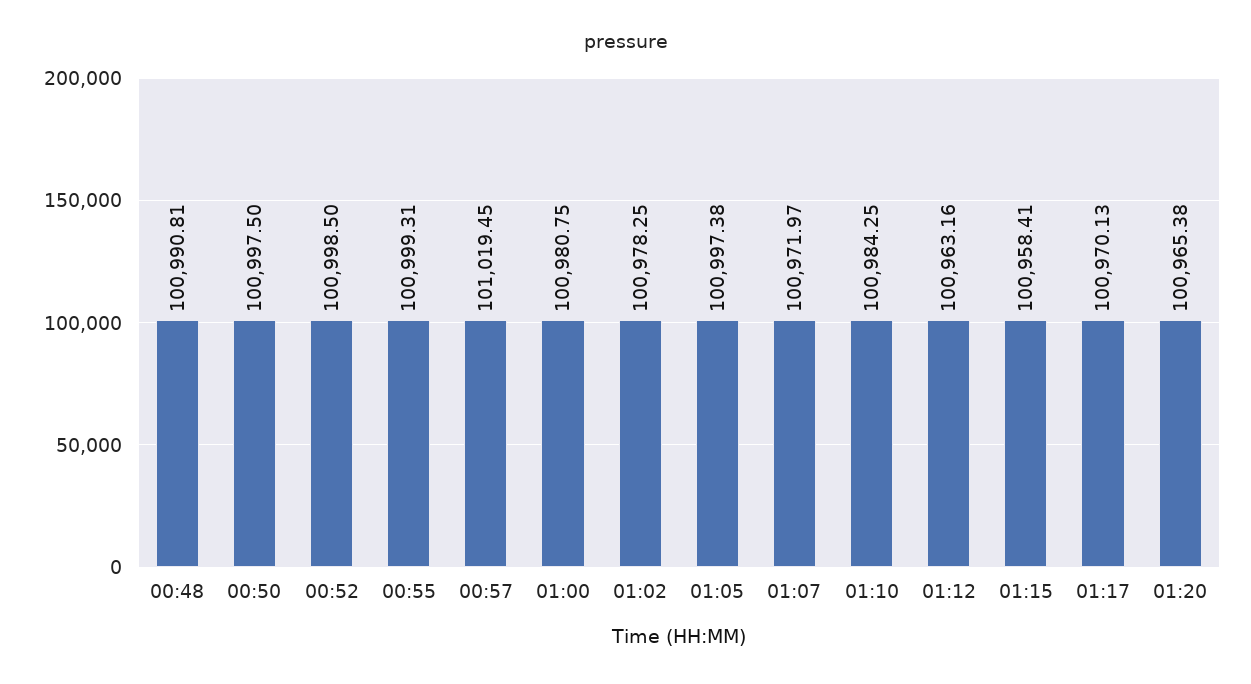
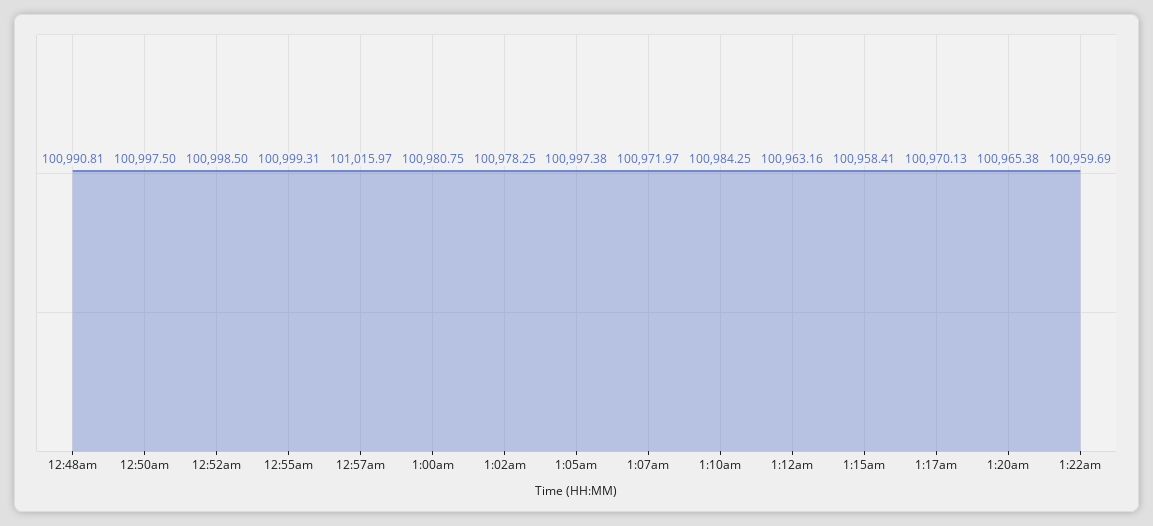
00:57: 101019.45 -> 101015.97
1:22am: none -> 100959.69

